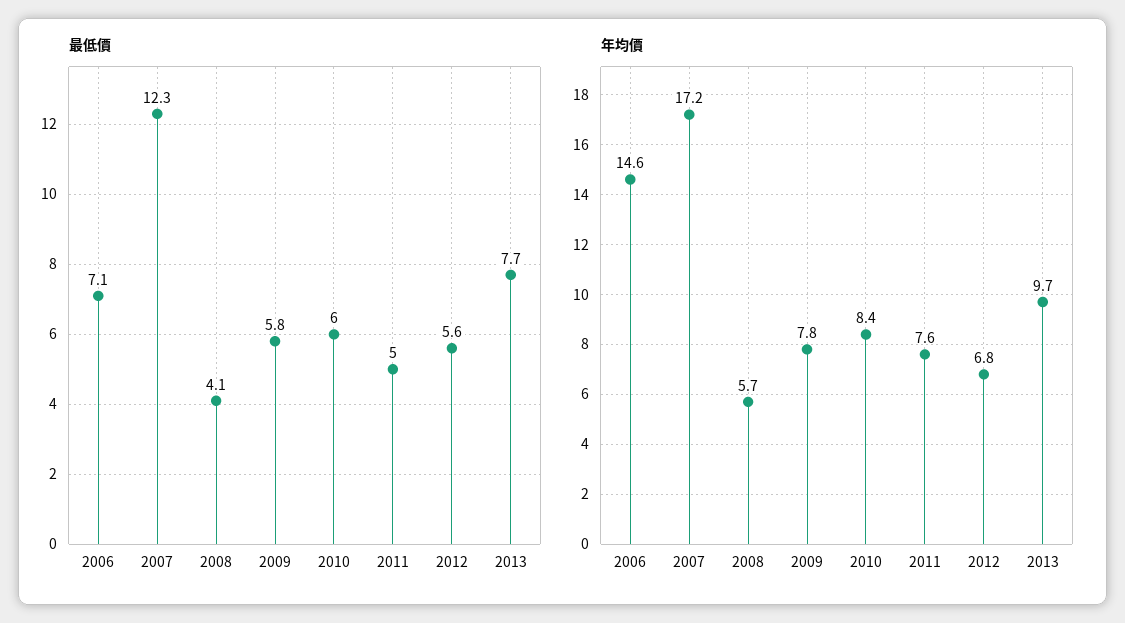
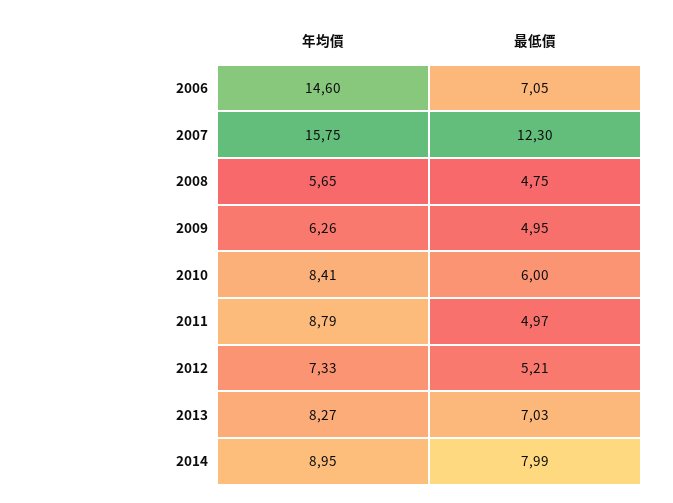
最低價, 2008: 4.1 -> 4.75
最低價, 2009: 5.8 -> 4.95
最低價, 2012: 5.6 -> 5.21
最低價, 2013: 7.7 -> 7.03
年均價, 2007: 17.2 -> 15.75
年均價, 2009: 7.8 -> 6.26
年均價, 2011: 7.6 -> 8.79
年均價, 2012: 6.8 -> 7.33
年均價, 2013: 9.7 -> 8.27
年均價, 2014: none -> 8.95
最低價, 2014: none -> 7.99

